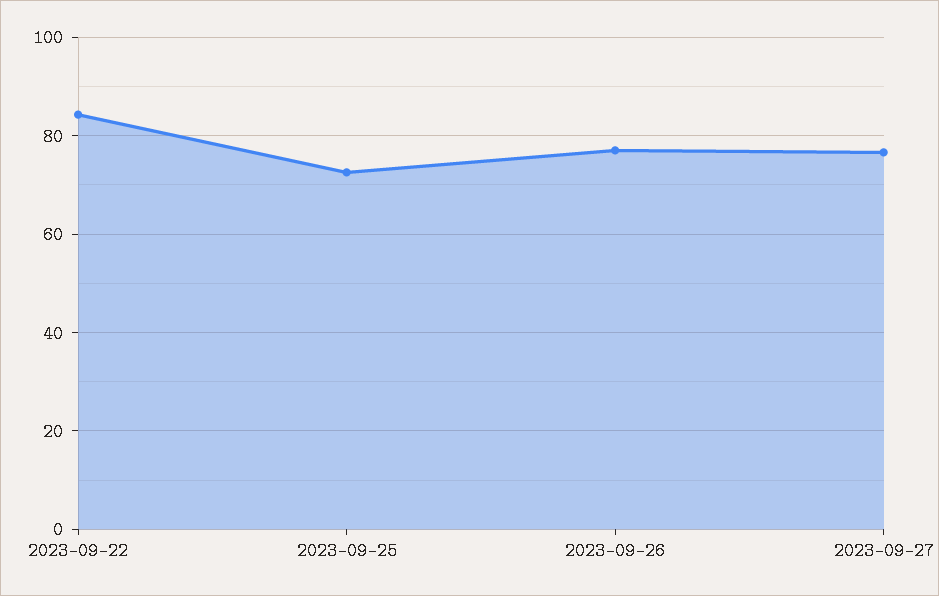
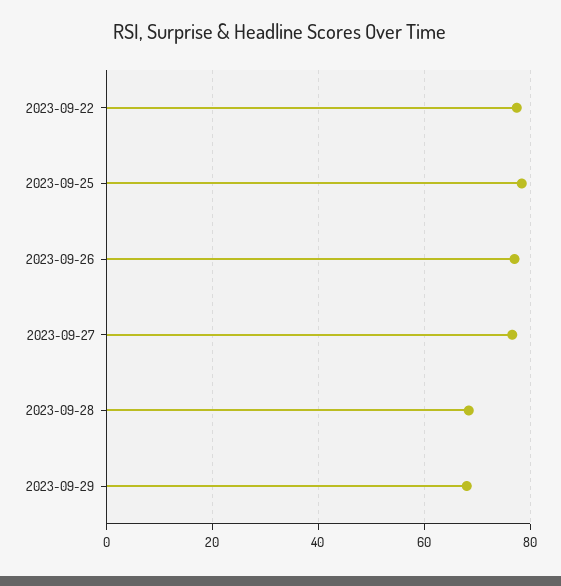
2023-09-22: 84 -> 78
2023-09-25: 72 -> 78
2023-09-28: none -> 68
2023-09-29: none -> 68

